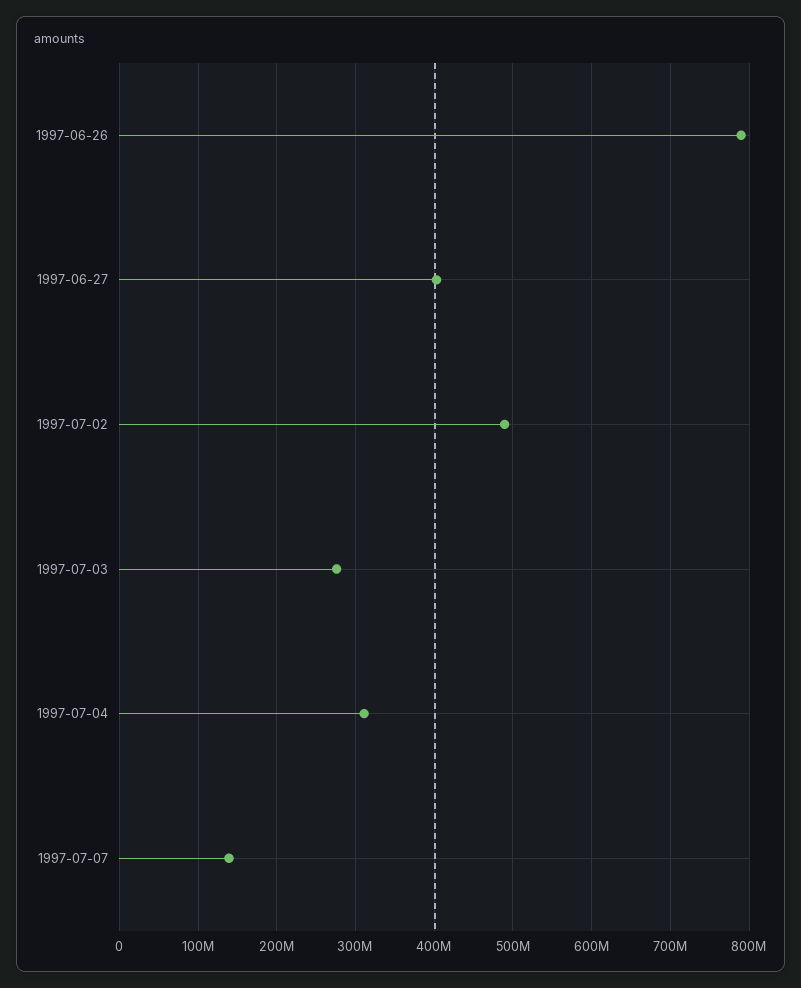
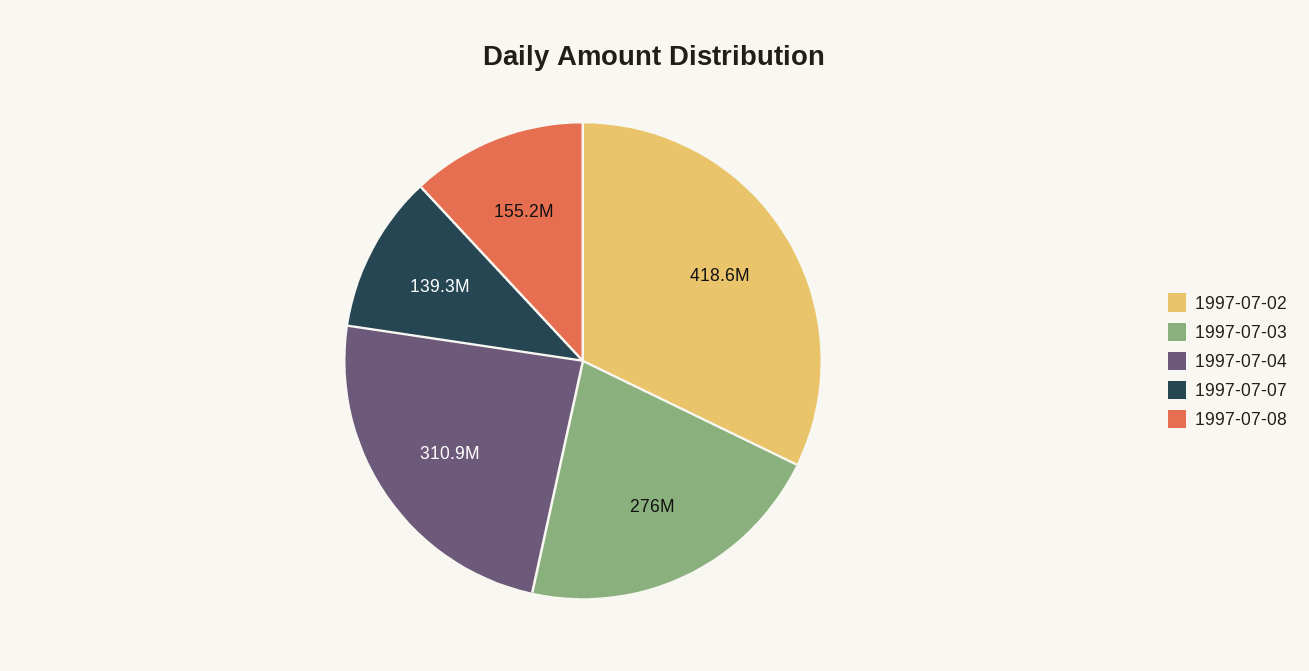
1997-06-26: 790000000 -> none
1997-06-27: 400000000 -> none
1997-07-02: 490000000 -> 418600000
1997-07-08: none -> 155200000

